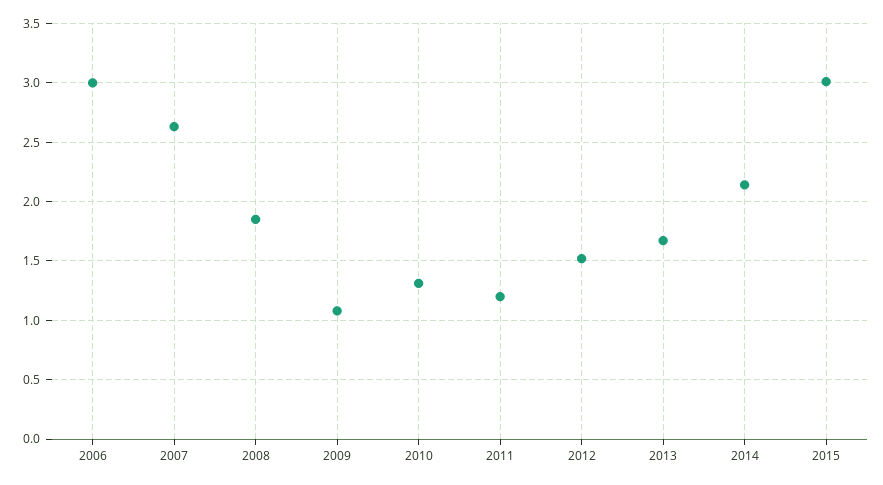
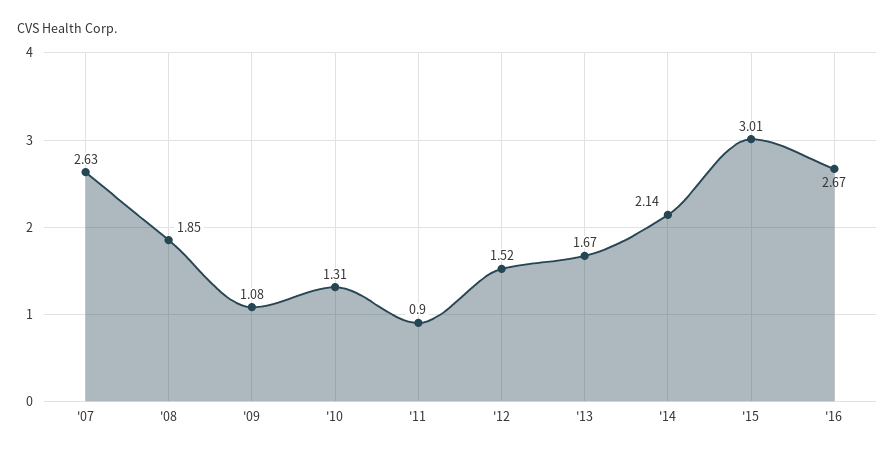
2006: 3 -> none
2011: 1.2 -> 0.9
'16: none -> 2.67

